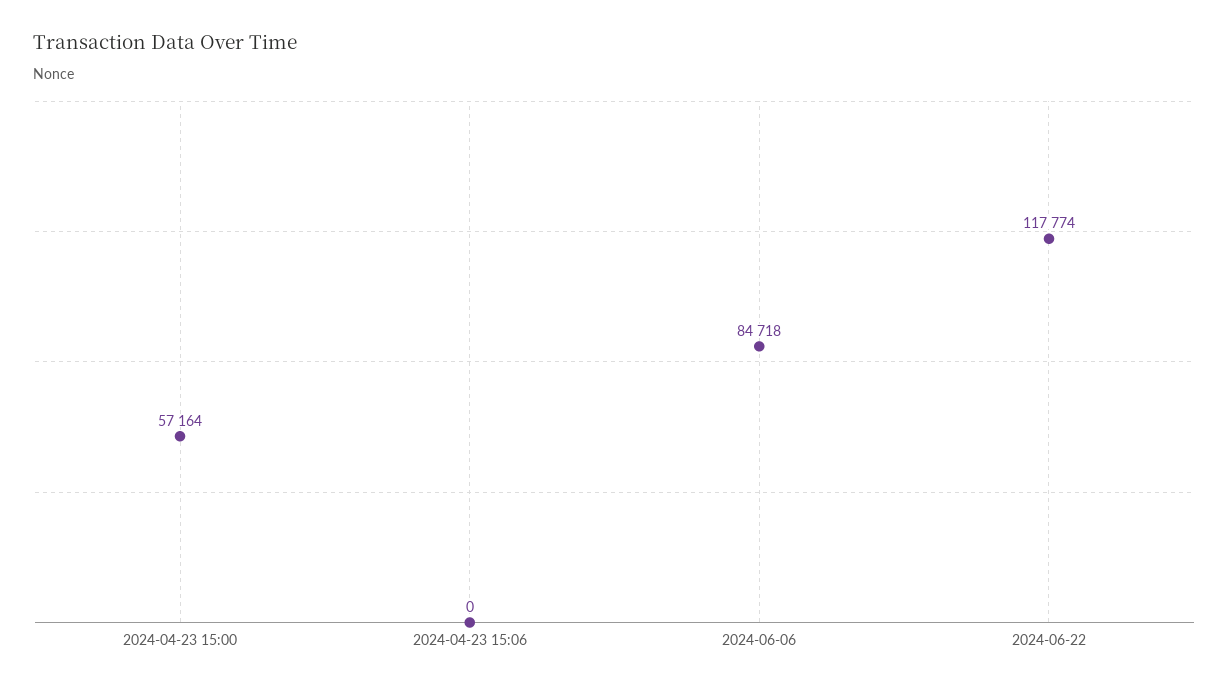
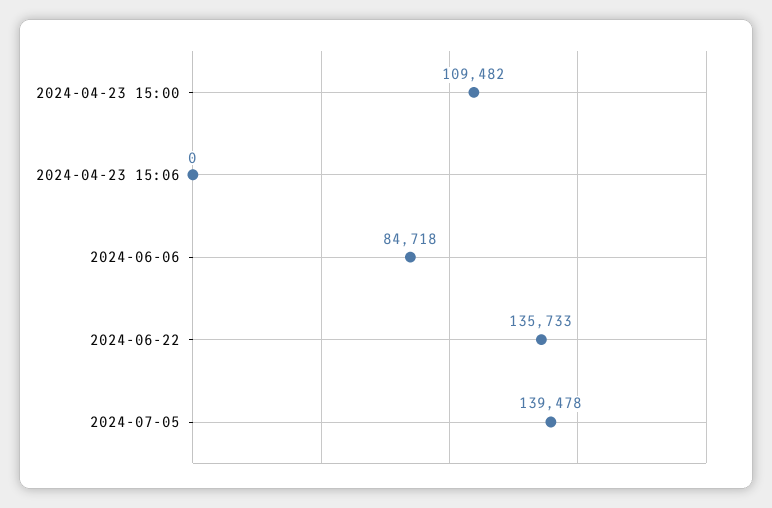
2024-04-23 15:00: 57164 -> 109482
2024-06-22: 117774 -> 135733
2024-07-05: none -> 139478

